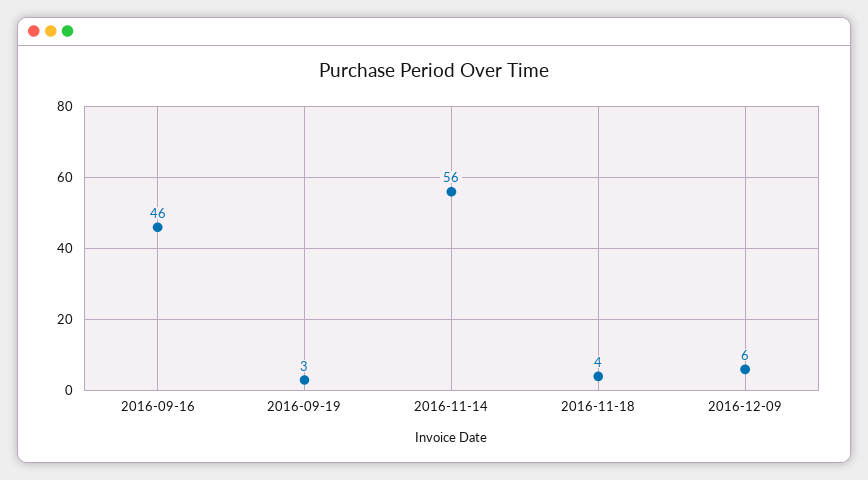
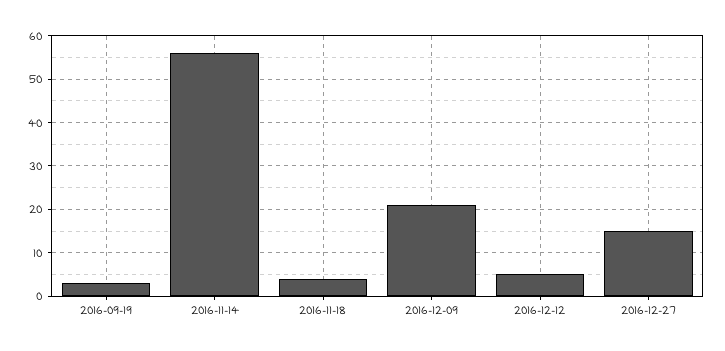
2016-09-16: 46 -> none
2016-12-09: 6 -> 20
2016-12-12: none -> 5
2016-12-27: none -> 15

